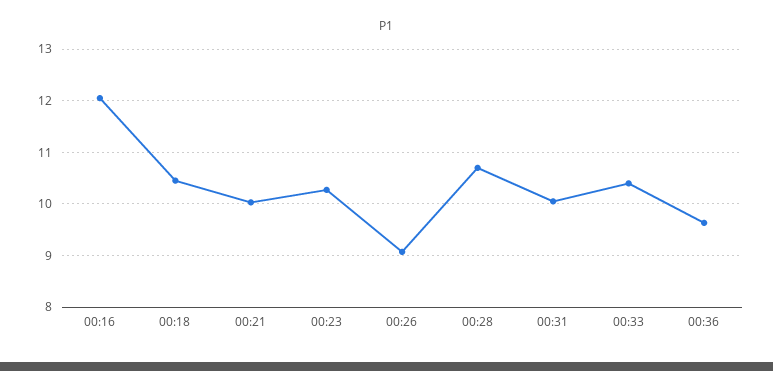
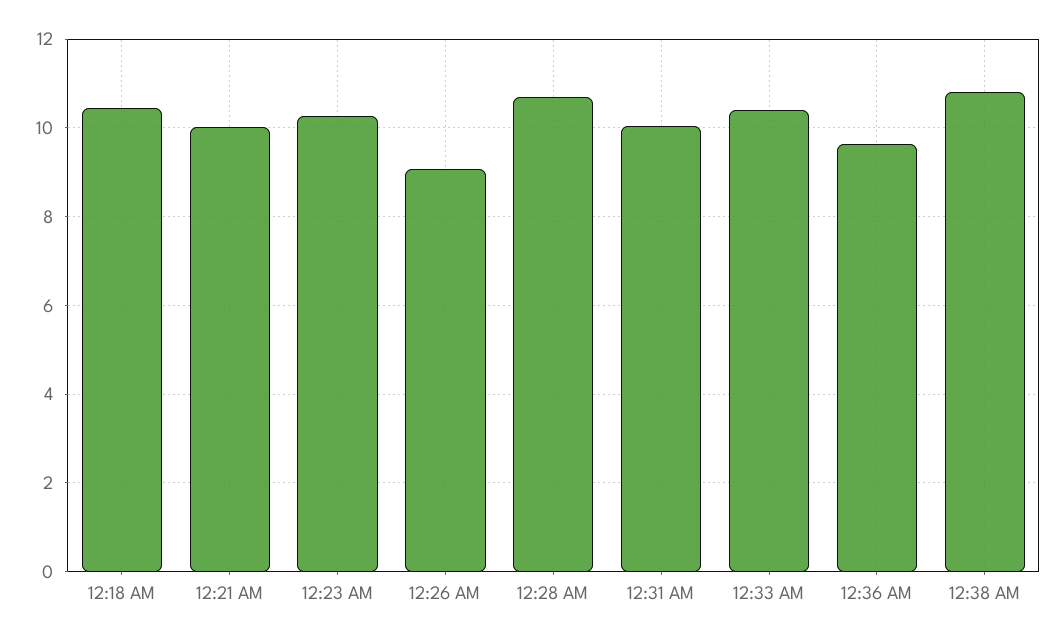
00:16: 12 -> none
12:38 AM: none -> 10.8

